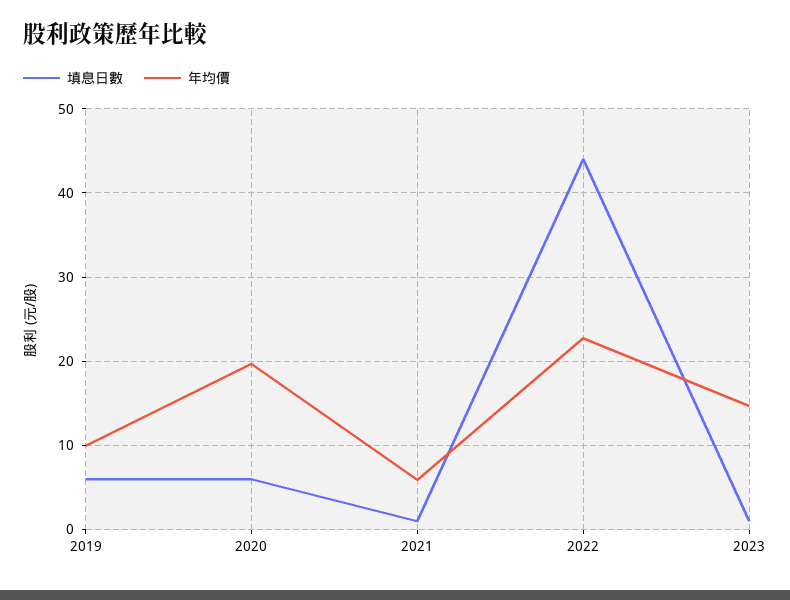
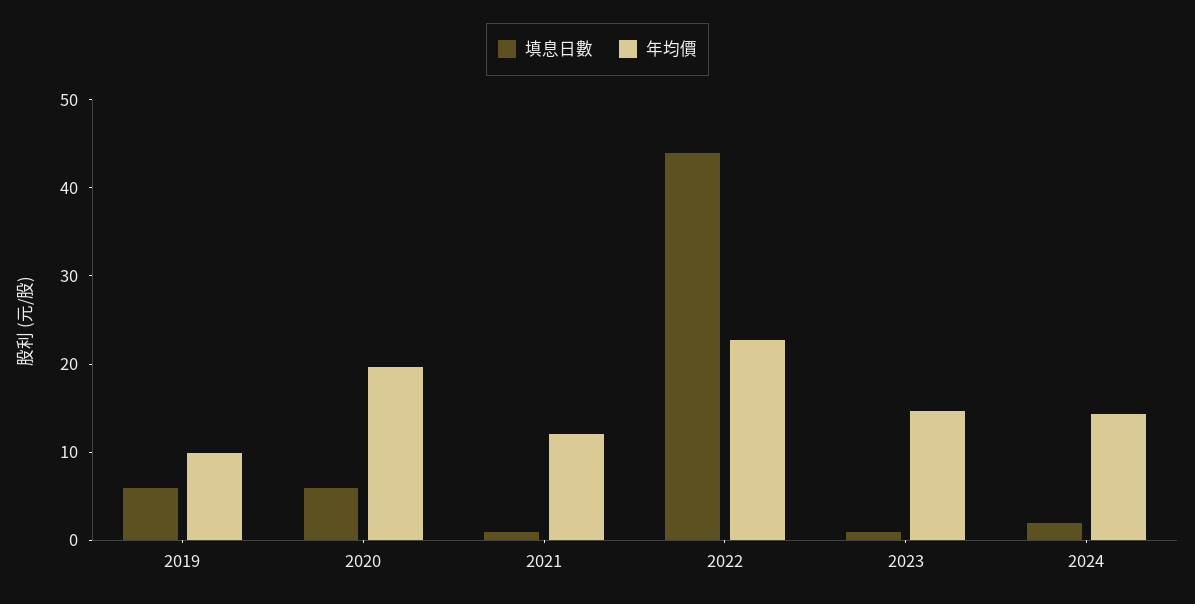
年均價, 2021: 6 -> 12
填息日數, 2024: none -> 2
年均價, 2024: none -> 14

